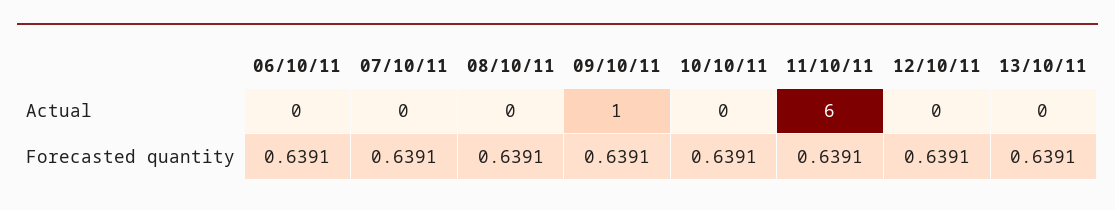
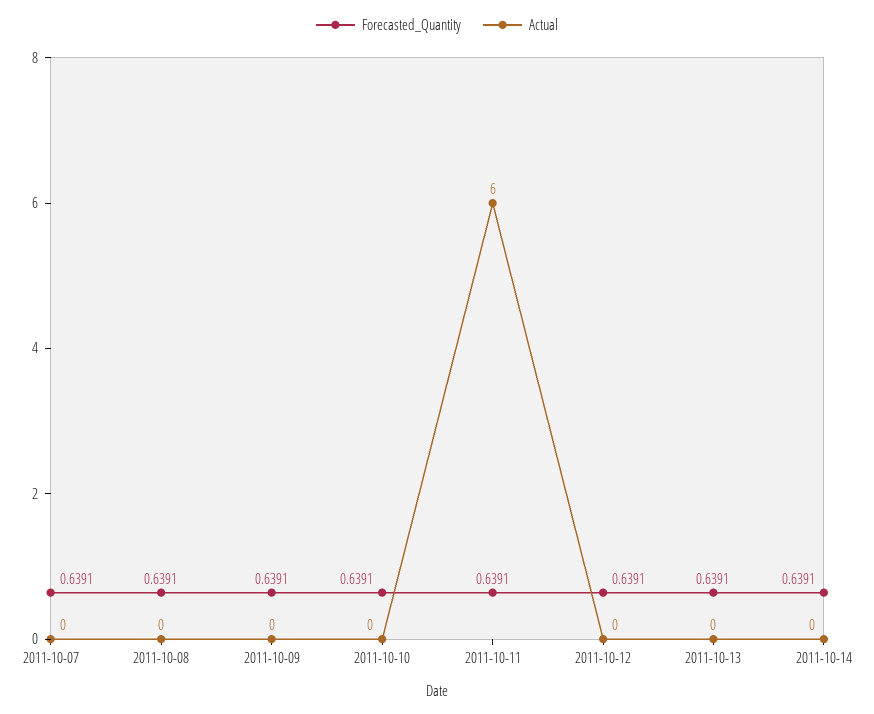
Actual, 06/10/11: 0 -> none
Actual, 09/10/11: 1 -> 0
Forecasted quantity, 06/10/11: 0.6391 -> none
Forecasted quantity, 2011-10-14: none -> 0.6391
Actual, 2011-10-14: none -> 0

